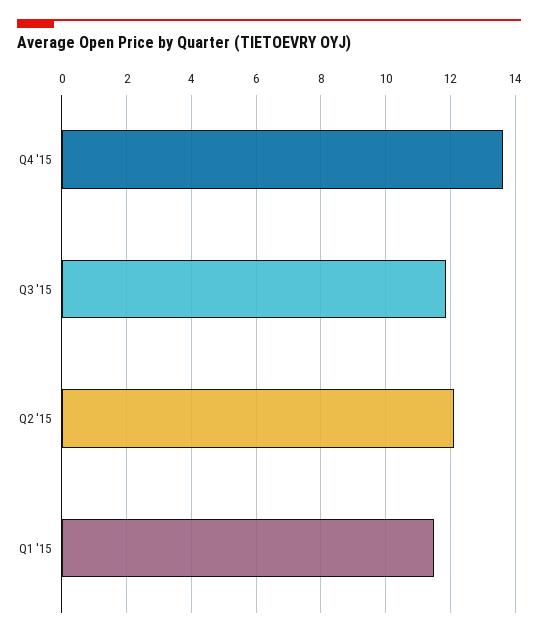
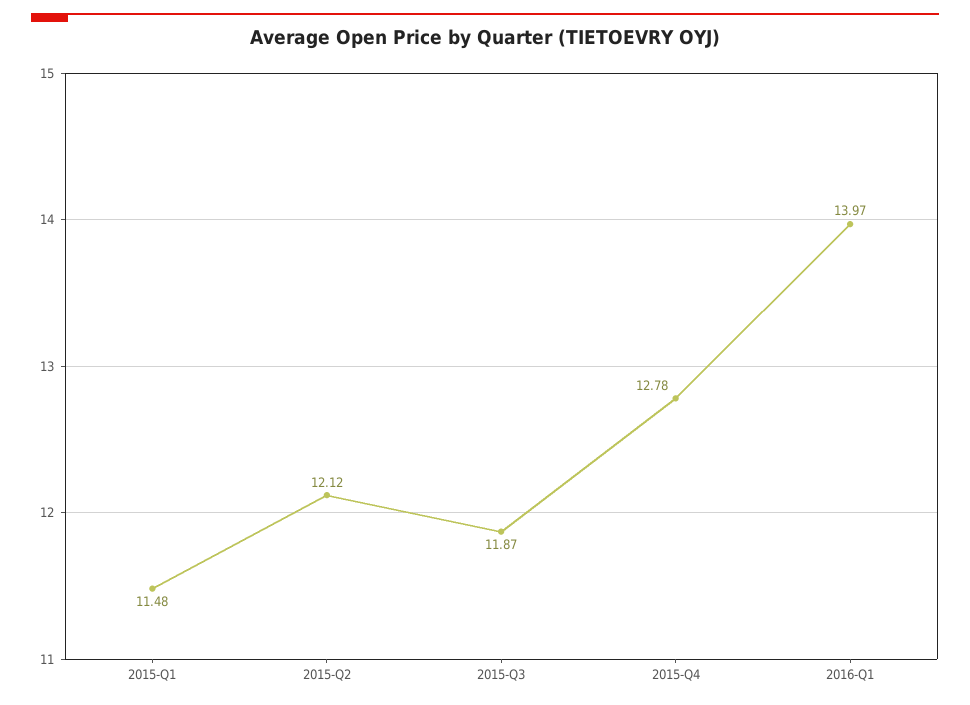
Q4 '15: 13.6 -> 12.78
2016-Q1: none -> 13.97

